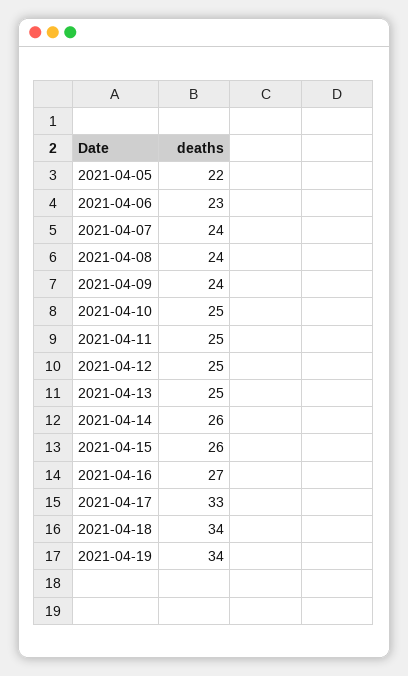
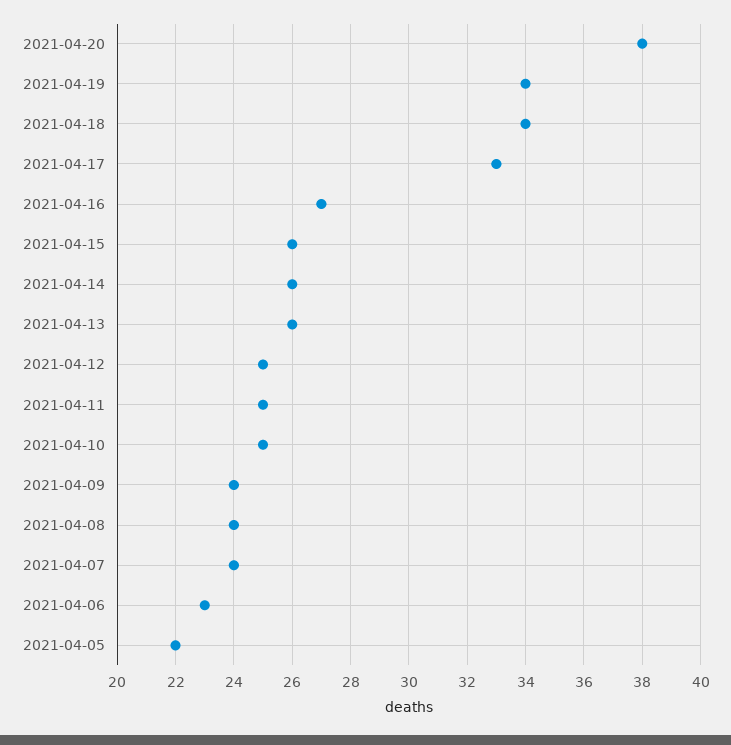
2021-04-13: 25 -> 26
2021-04-20: none -> 38

